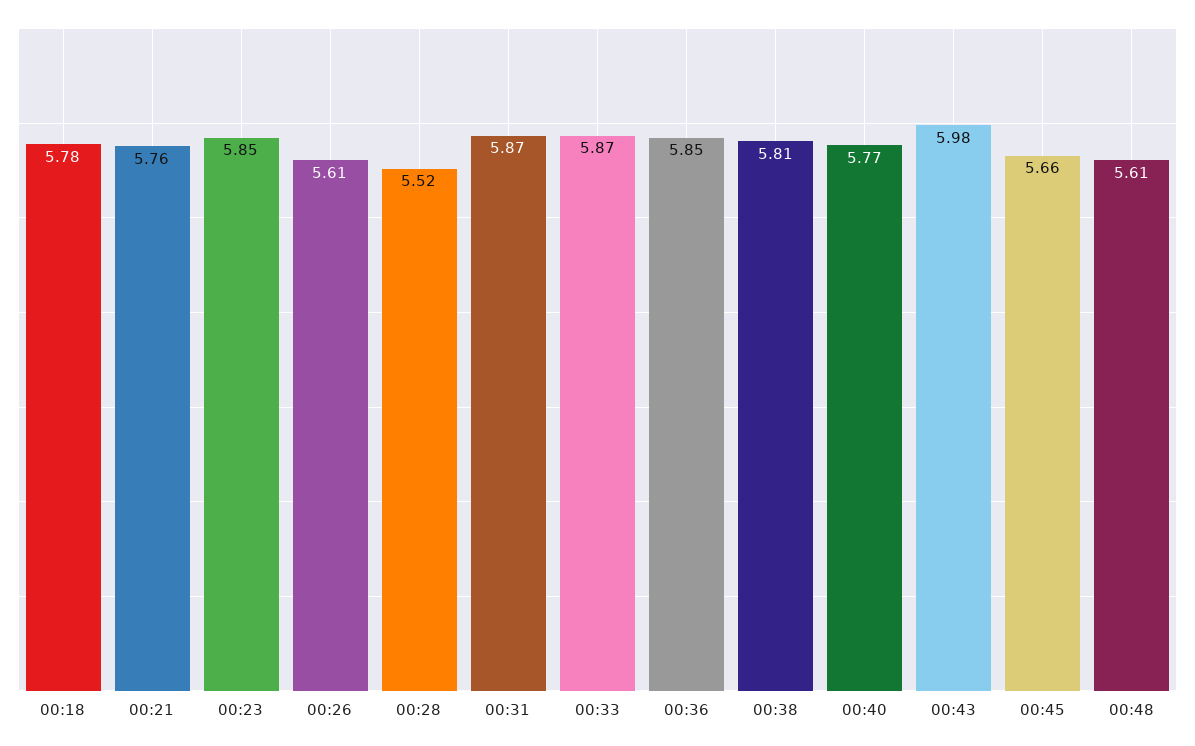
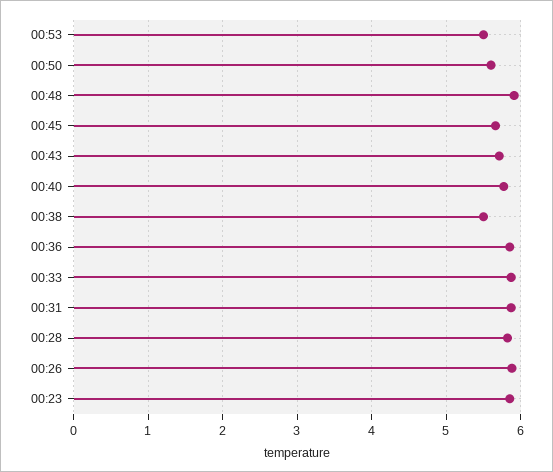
00:18: 5.78 -> none
00:21: 5.76 -> none
00:26: 5.61 -> 5.9
00:28: 5.52 -> 5.8
00:38: 5.81 -> 5.5
00:43: 5.98 -> 5.7
00:48: 5.61 -> 5.9
00:53: none -> 5.5
00:50: none -> 5.6

